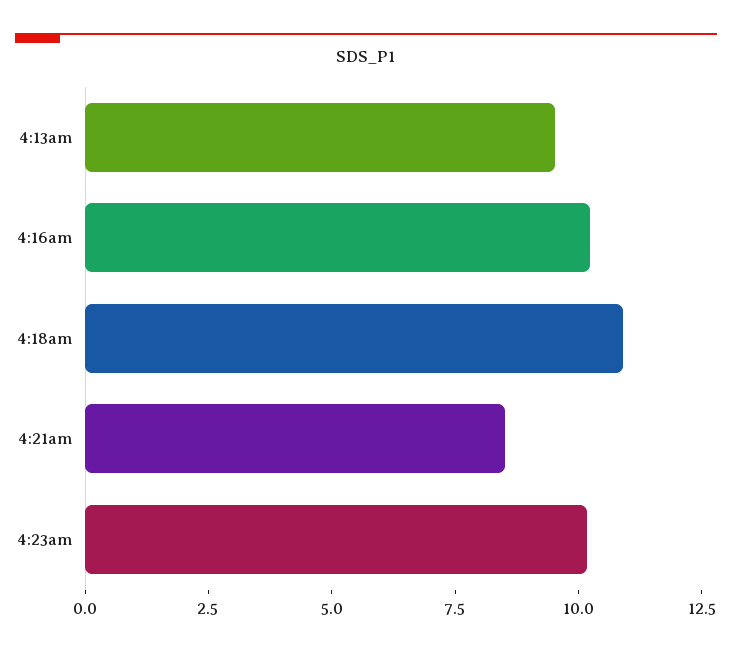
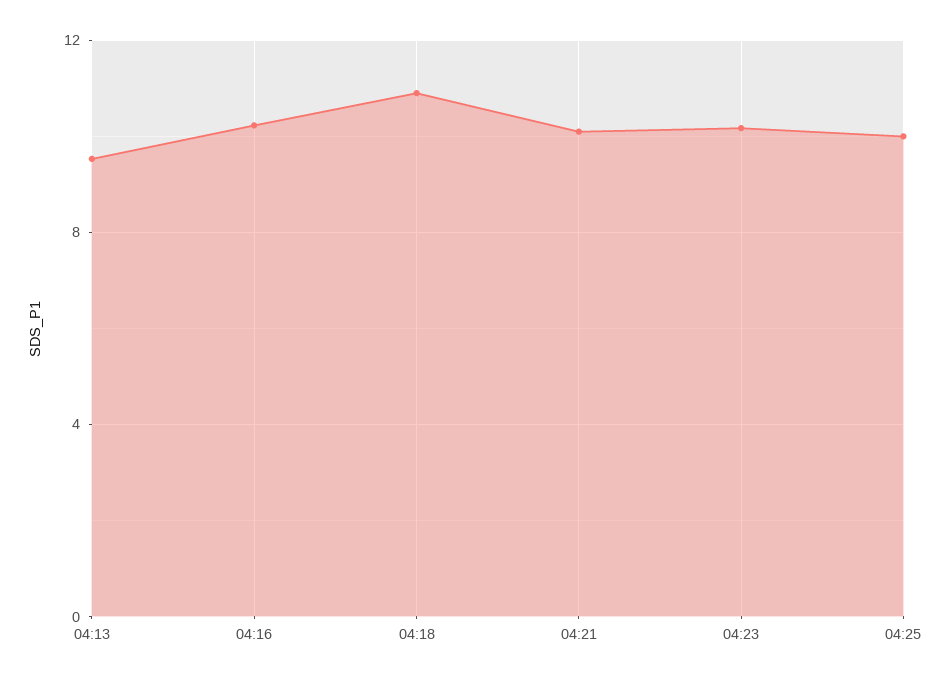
4:21am: 8.5 -> 10
04:25: none -> 10

